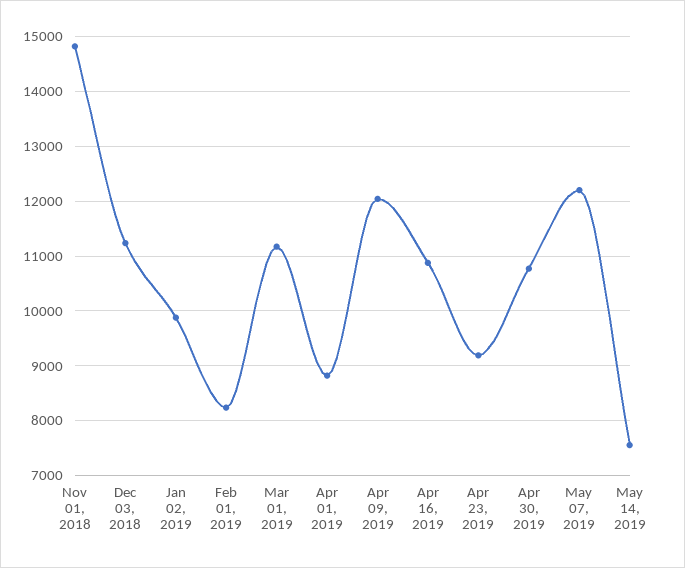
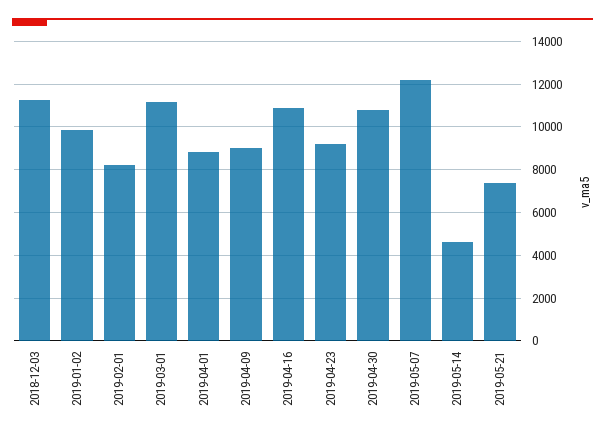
Nov 01, 2018: 14800 -> none
Apr 09, 2019: 12000 -> 9000
May 14, 2019: 7600 -> 4500
2019-05-21: none -> 7500

